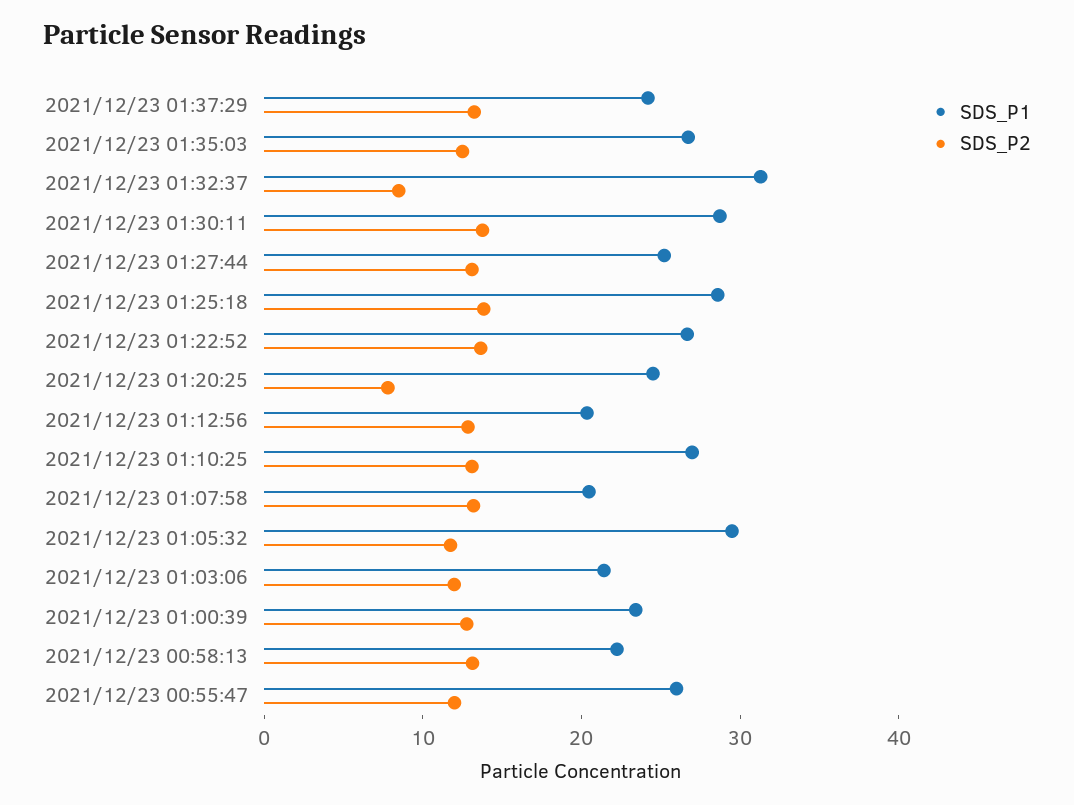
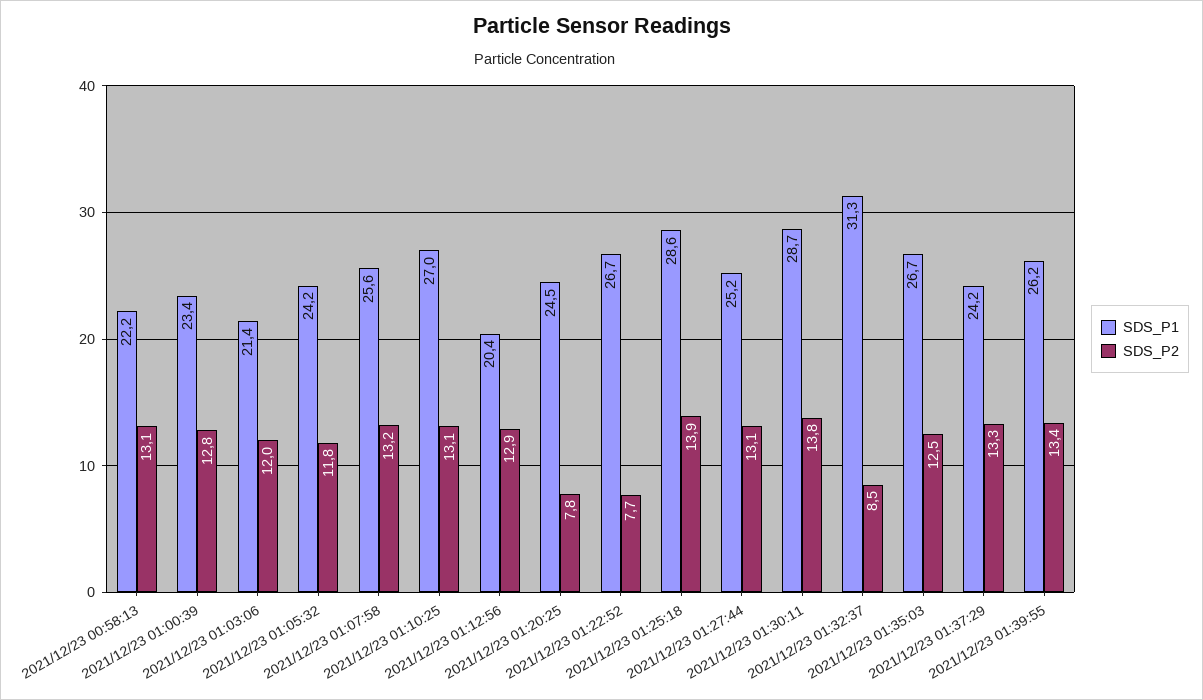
SDS_P2, 2021/12/23 01:22:52: 14 -> 7.7
SDS_P1, 2021/12/23 01:07:58: 20 -> 25.6
SDS_P1, 2021/12/23 01:05:32: 30 -> 24.2
SDS_P1, 2021/12/23 00:55:47: 26 -> none
SDS_P2, 2021/12/23 00:55:47: 12 -> none
SDS_P1, 2021/12/23 01:39:55: none -> 26.2
SDS_P2, 2021/12/23 01:39:55: none -> 13.4

